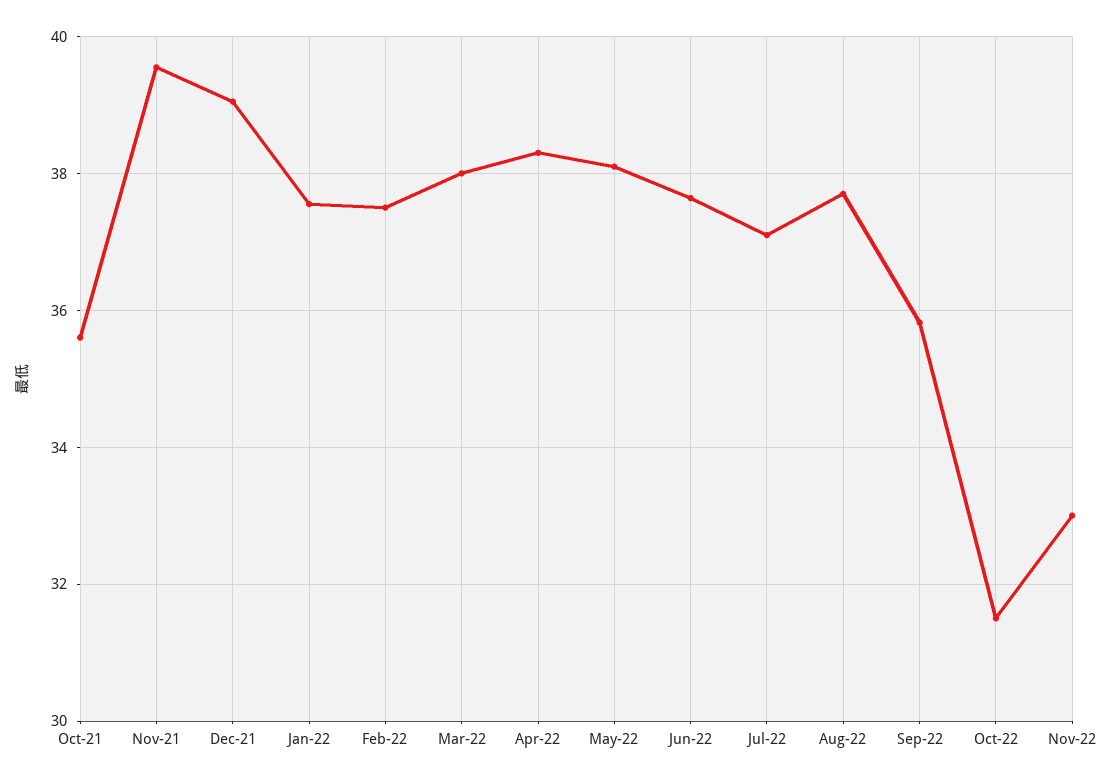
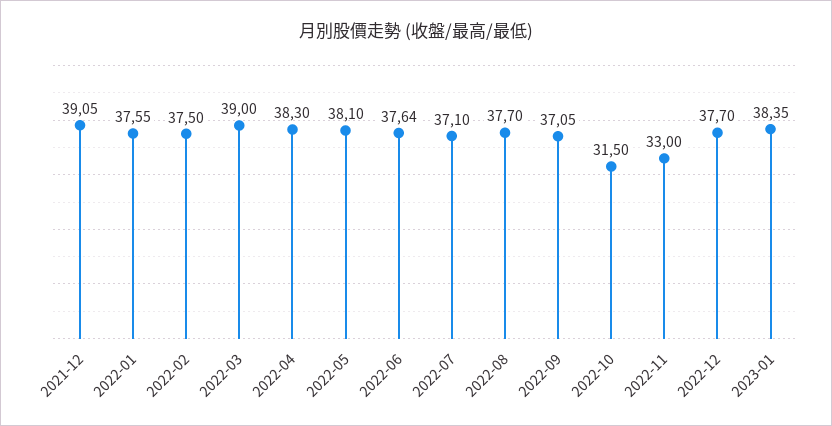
Oct-21: 35.6 -> none
Nov-21: 39.6 -> none
Mar-22: 38 -> 39
Sep-22: 35.8 -> 37.05
2022-12: none -> 37.7
2023-01: none -> 38.35

